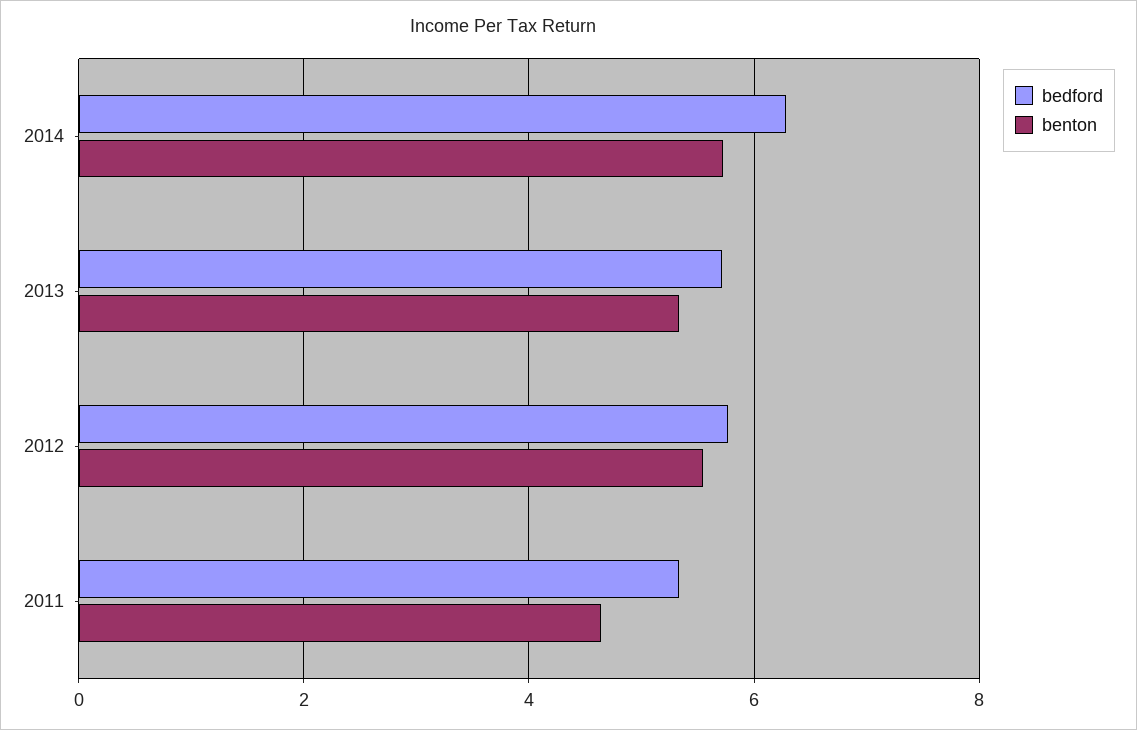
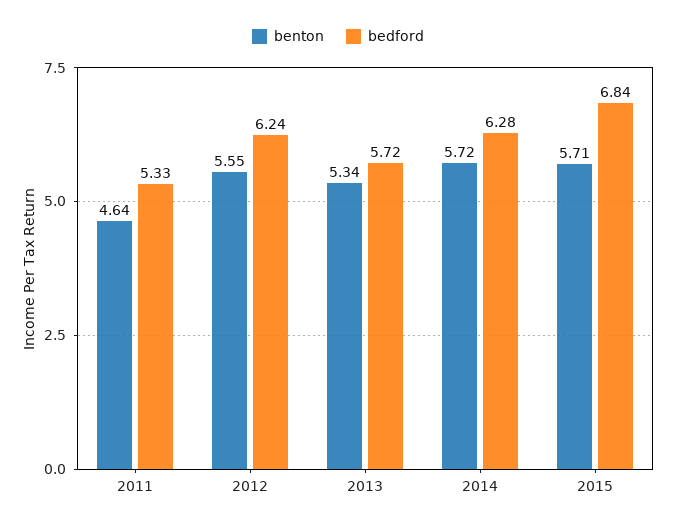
bedford, 2012: 5.8 -> 6.24
benton, 2015: none -> 5.71
bedford, 2015: none -> 6.84

